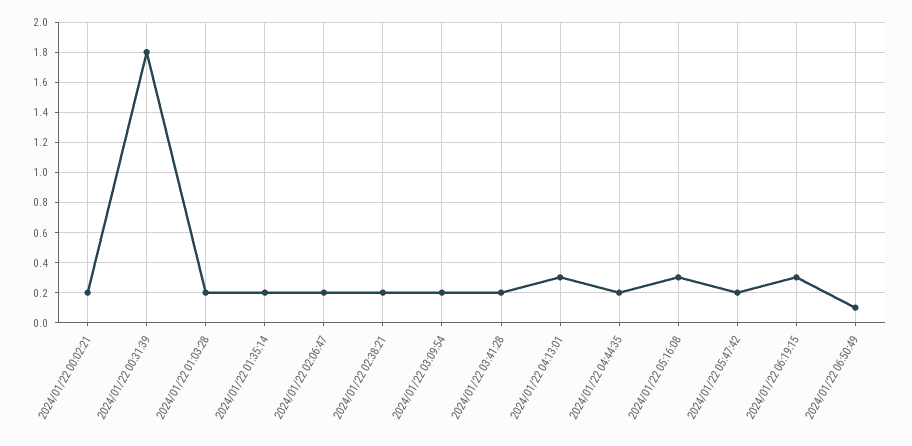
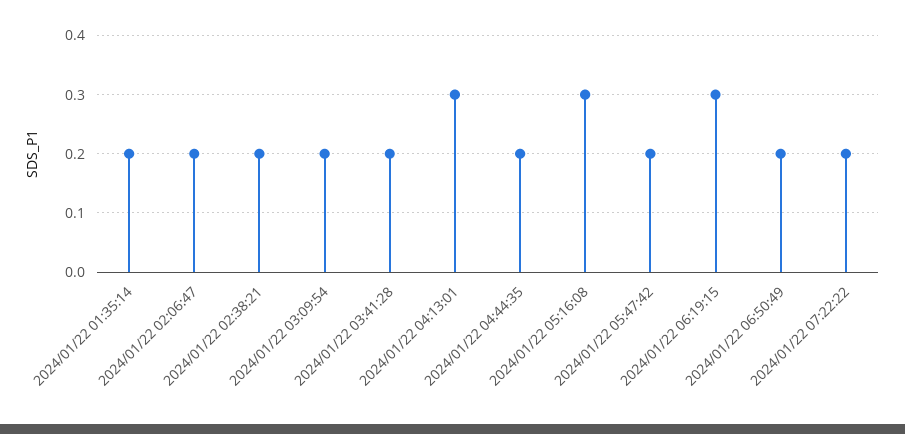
2024/01/22 00:02:21: 0.2 -> none
2024/01/22 00:31:39: 1.8 -> none
2024/01/22 01:03:28: 0.2 -> none
2024/01/22 06:50:49: 0.1 -> 0.2
2024/01/22 07:22:22: none -> 0.2

